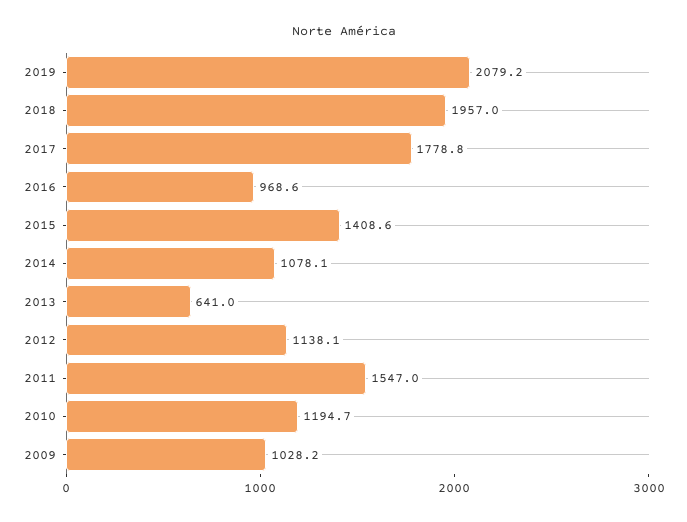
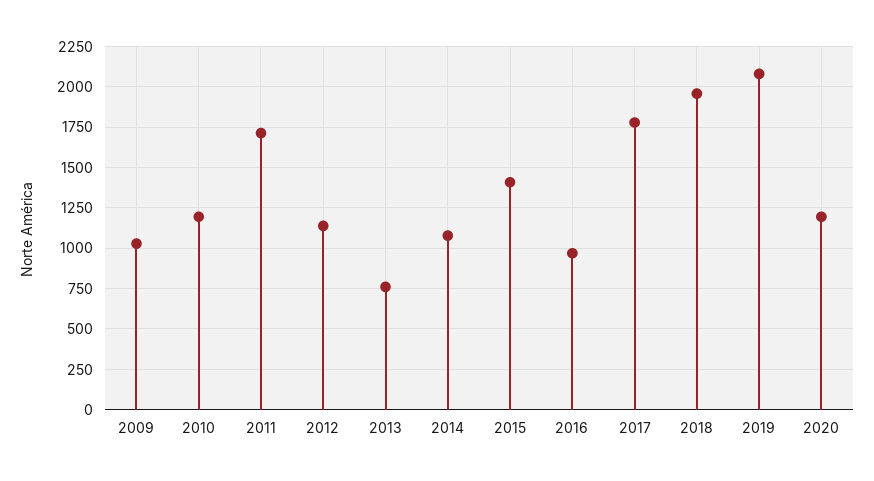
2013: 641 -> 750
2011: 1547 -> 1700
2020: none -> 1200

